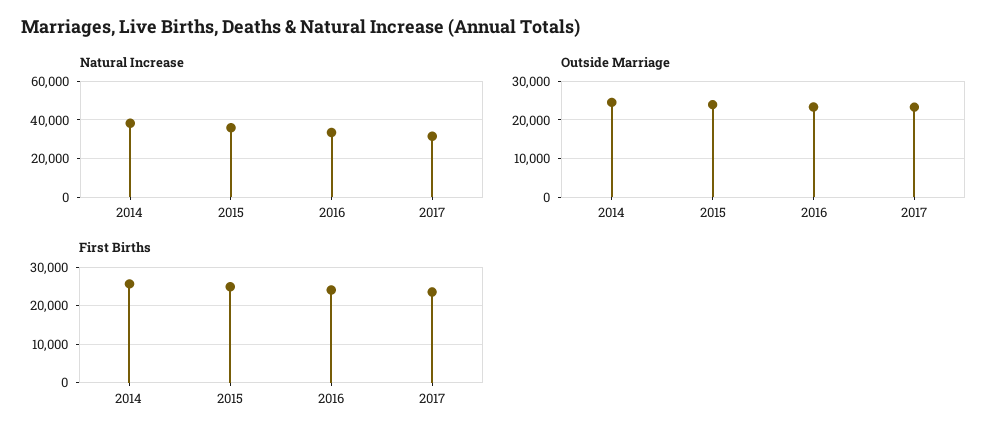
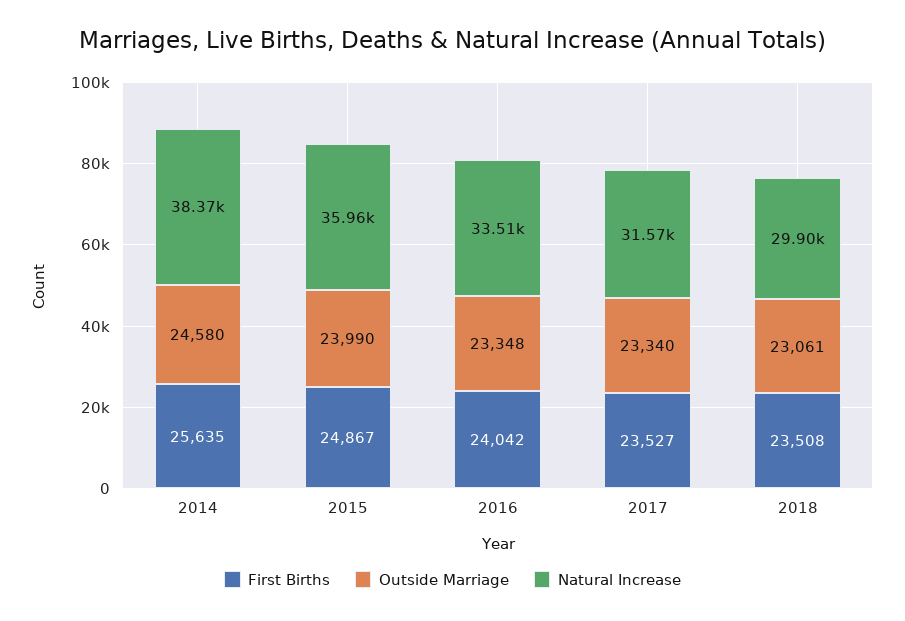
First Births, 2018: none -> 23508
Outside Marriage, 2018: none -> 23061
Natural Increase, 2018: none -> 29900

